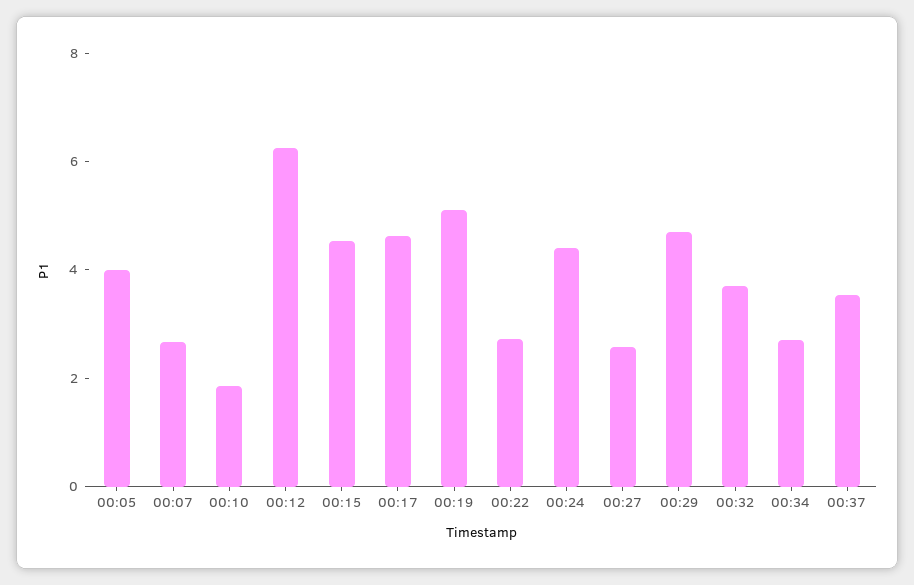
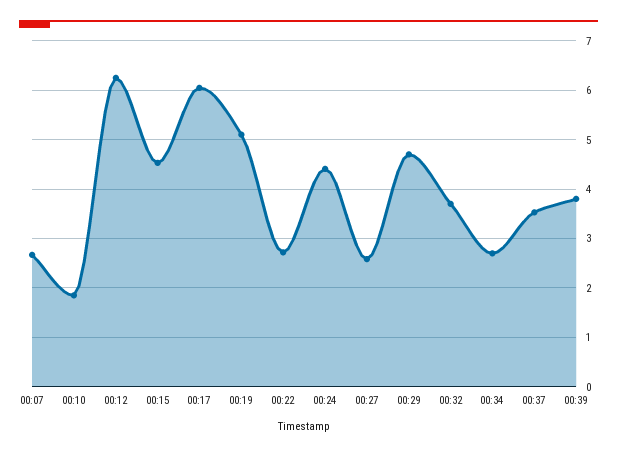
00:05: 4 -> none
00:17: 4.5 -> 6
00:39: none -> 3.8

